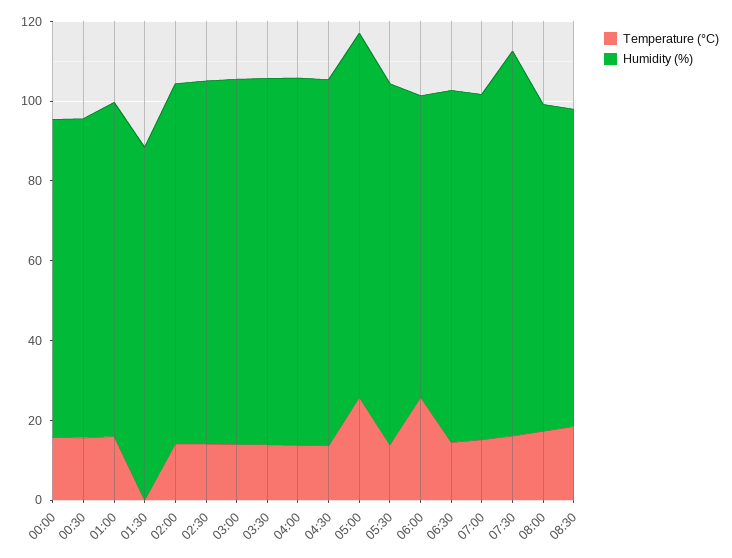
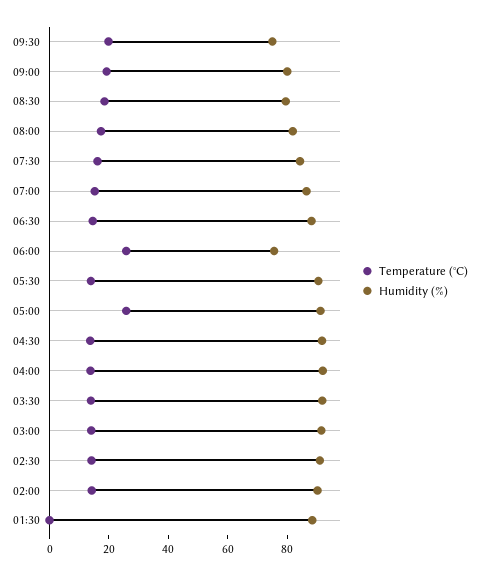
Temperature (°C), 00:00: 15 -> none
Humidity (%), 00:00: 80 -> none
Temperature (°C), 00:30: 15 -> none
Humidity (%), 00:30: 80 -> none
Temperature (°C), 01:00: 15 -> none
Humidity (%), 01:00: 85 -> none
Humidity (%), 07:30: 95 -> 85
Temperature (°C), 09:30: none -> 20
Humidity (%), 09:30: none -> 75
Temperature (°C), 09:00: none -> 20
Humidity (%), 09:00: none -> 80

